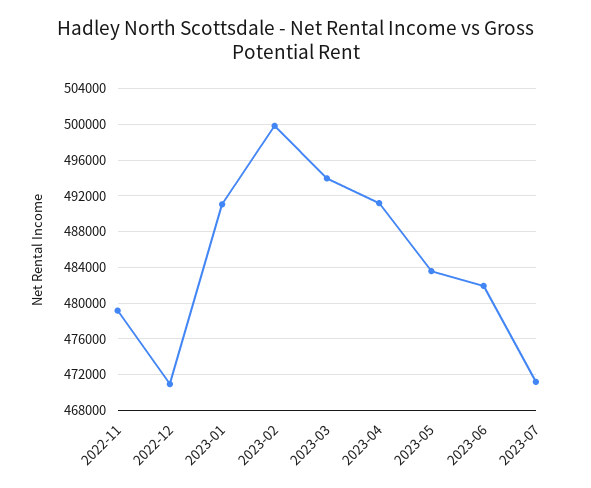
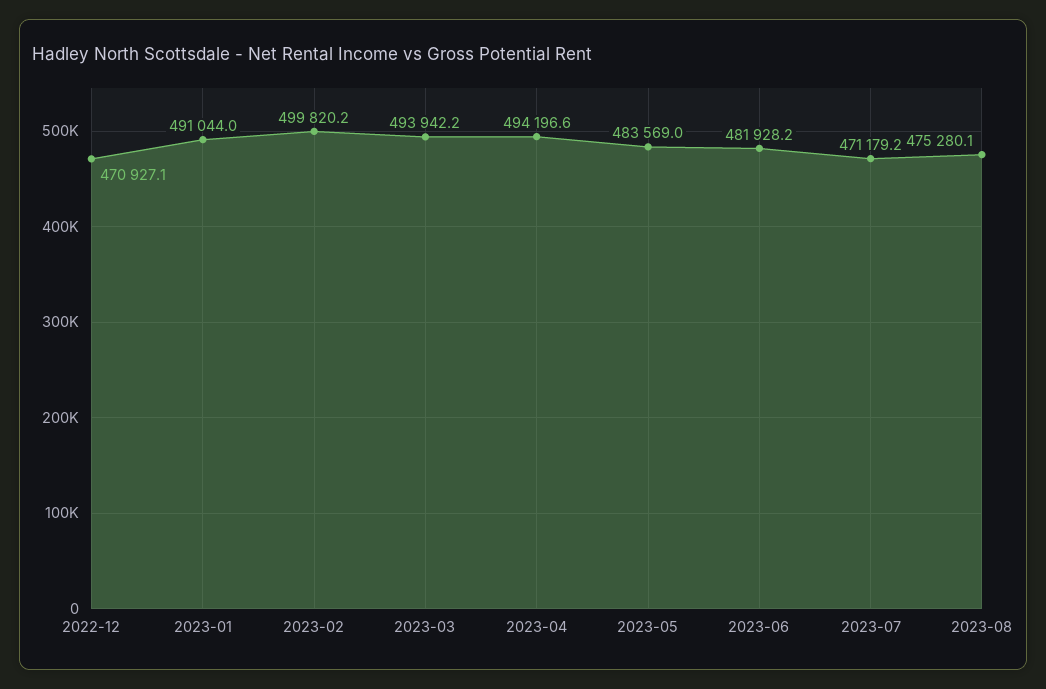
2022-11: 479000 -> none
2023-04: 491000 -> 494196.6
2023-08: none -> 475280.1

